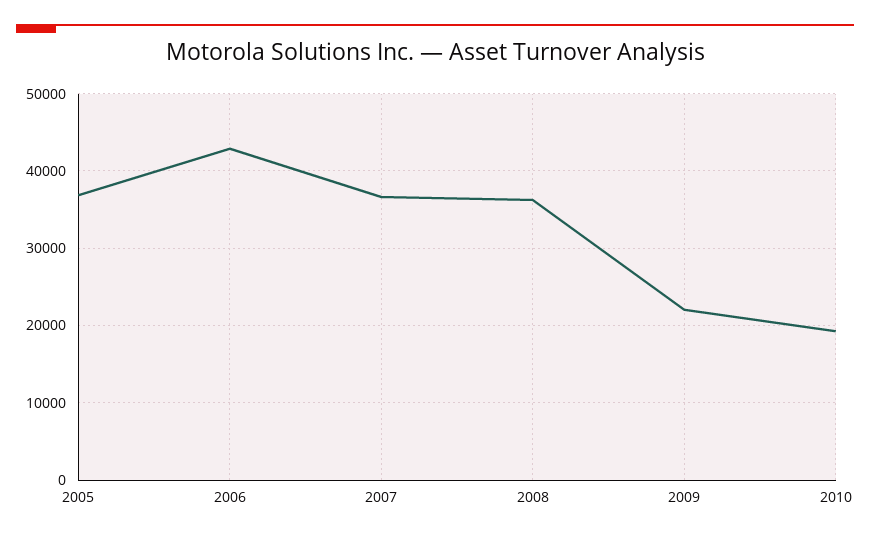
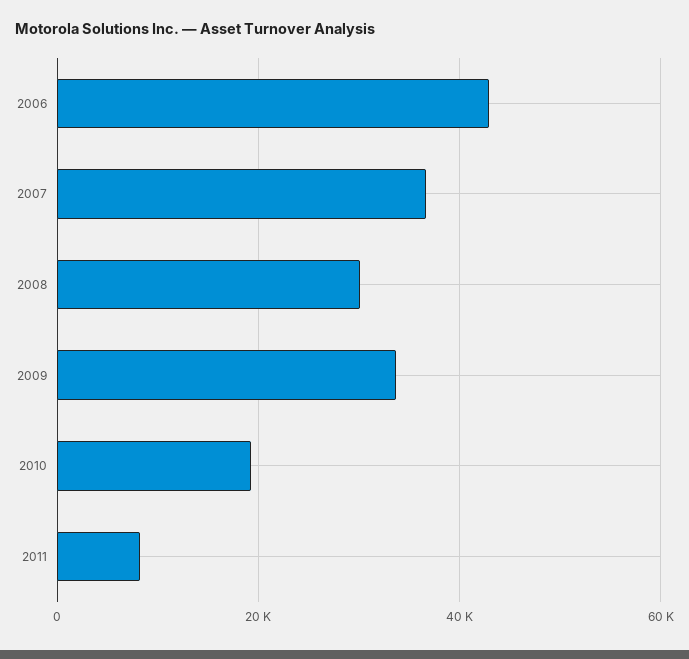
2005: 37000 -> none
2008: 36000 -> 30000
2009: 22000 -> 34000
2011: none -> 8000

